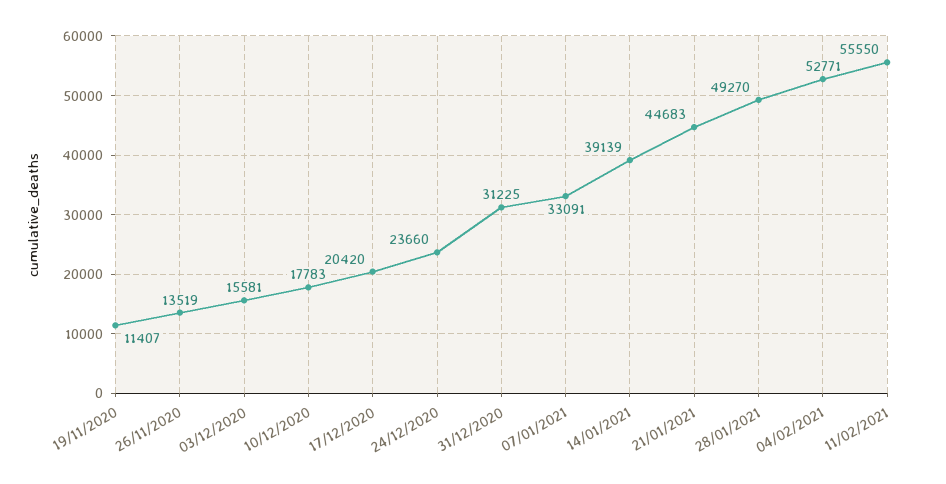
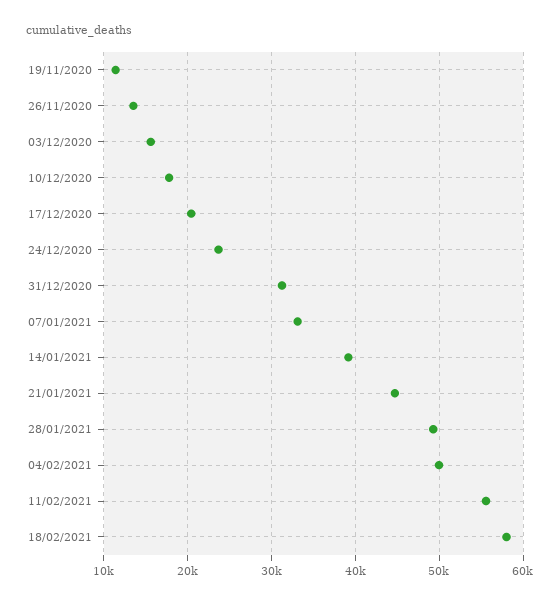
04/02/2021: 52771 -> 50000
18/02/2021: none -> 58000

